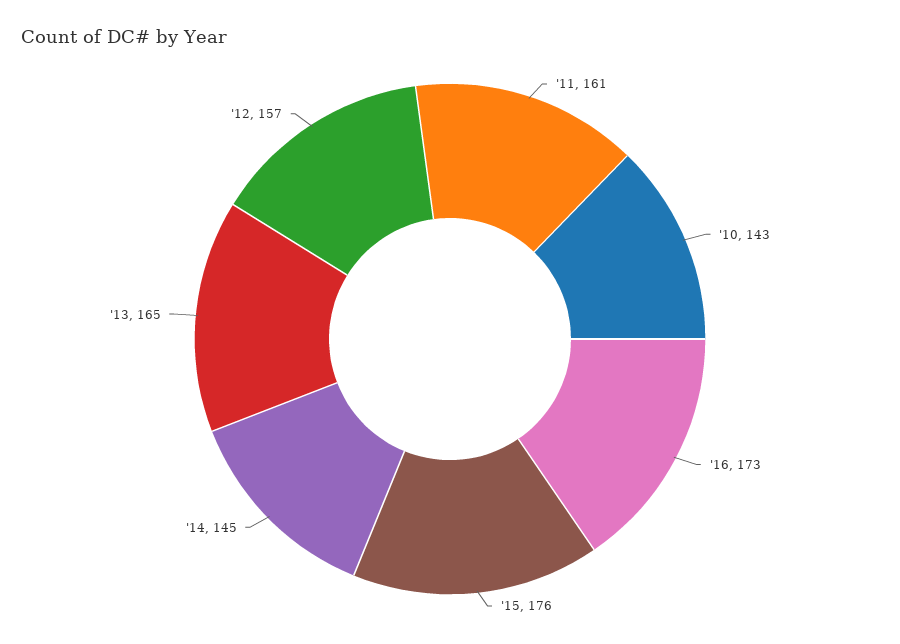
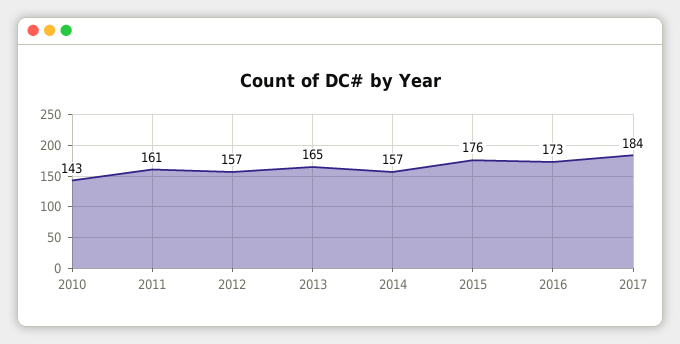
'14: 145 -> 157
2017: none -> 184

